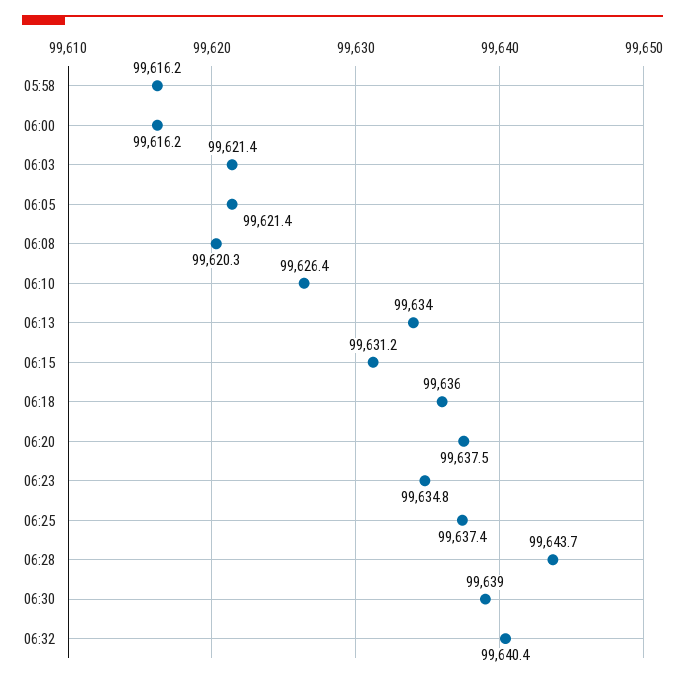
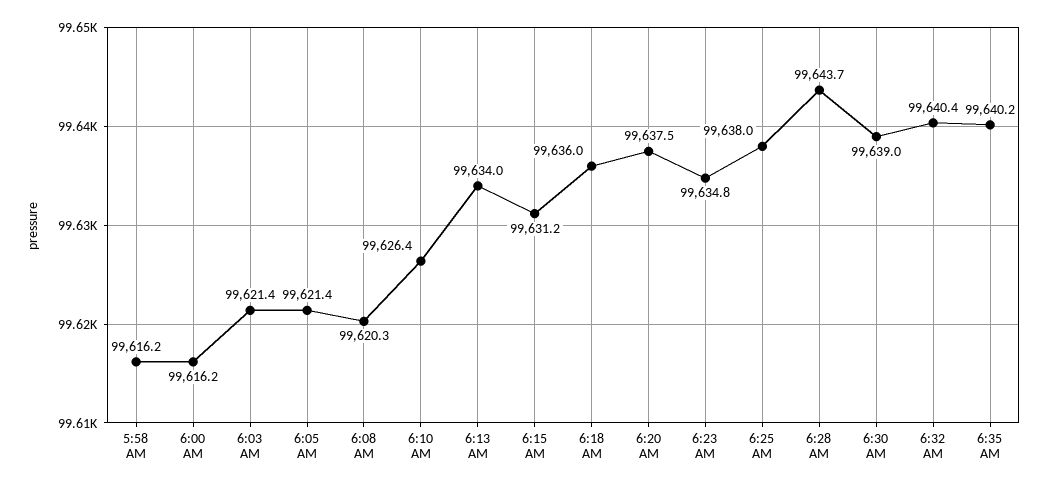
06:25: 99637.4 -> 99638
6:35 AM: none -> 99640.2

